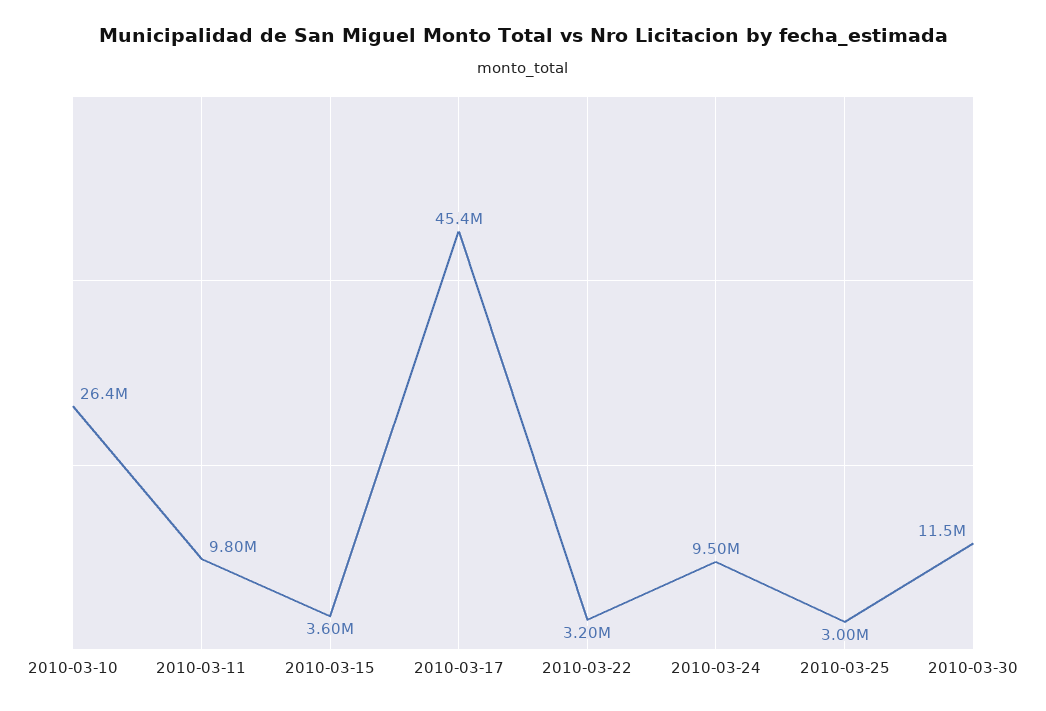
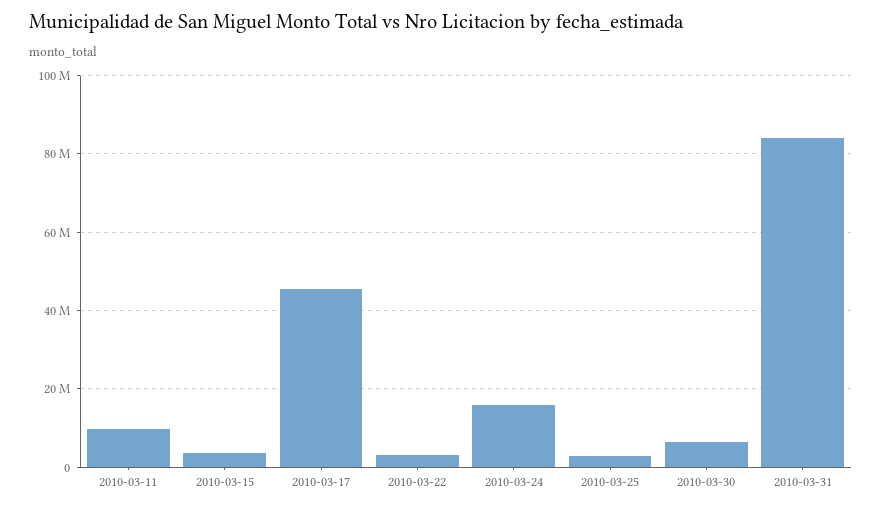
2010-03-10: 26400000 -> none
2010-03-24: 9500000 -> 16000000
2010-03-30: 11500000 -> 6000000
2010-03-31: none -> 84000000

